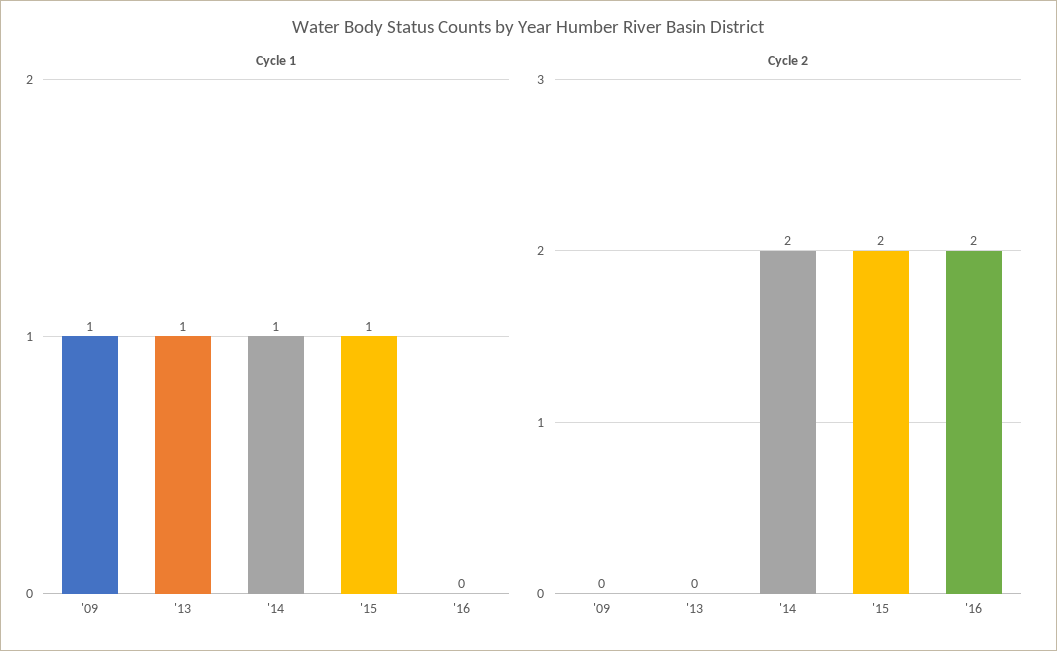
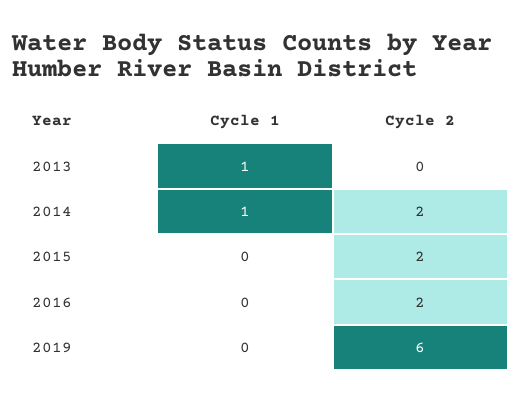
Cycle 1, '09: 1 -> none
Cycle 1, '15: 1 -> 0
Cycle 2, '09: 0 -> none
Cycle 1, 2019: none -> 0
Cycle 2, 2019: none -> 6

